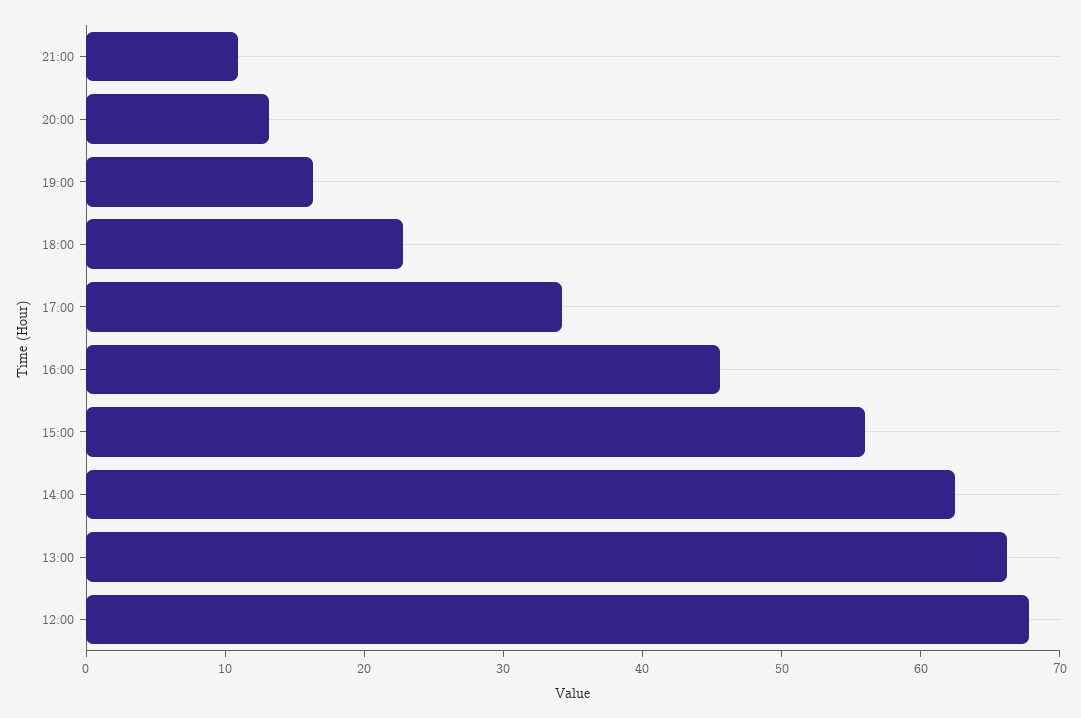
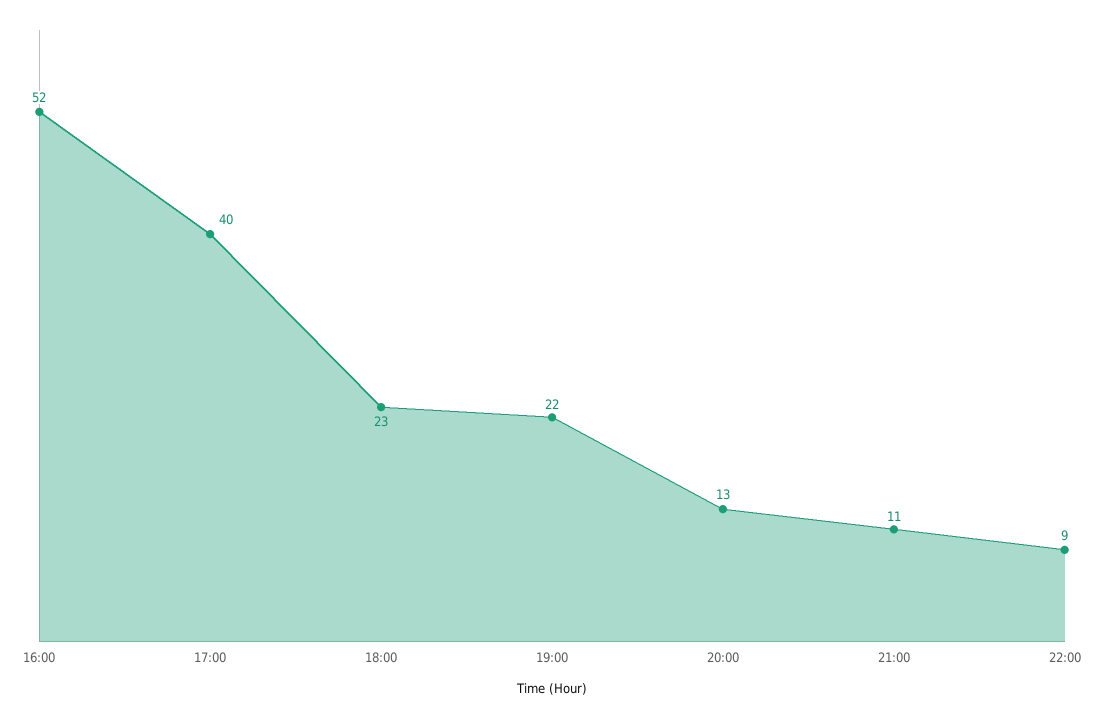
19:00: 16 -> 22
17:00: 34 -> 40
16:00: 46 -> 52
15:00: 56 -> none
14:00: 62 -> none
13:00: 66 -> none
12:00: 68 -> none
22:00: none -> 9

